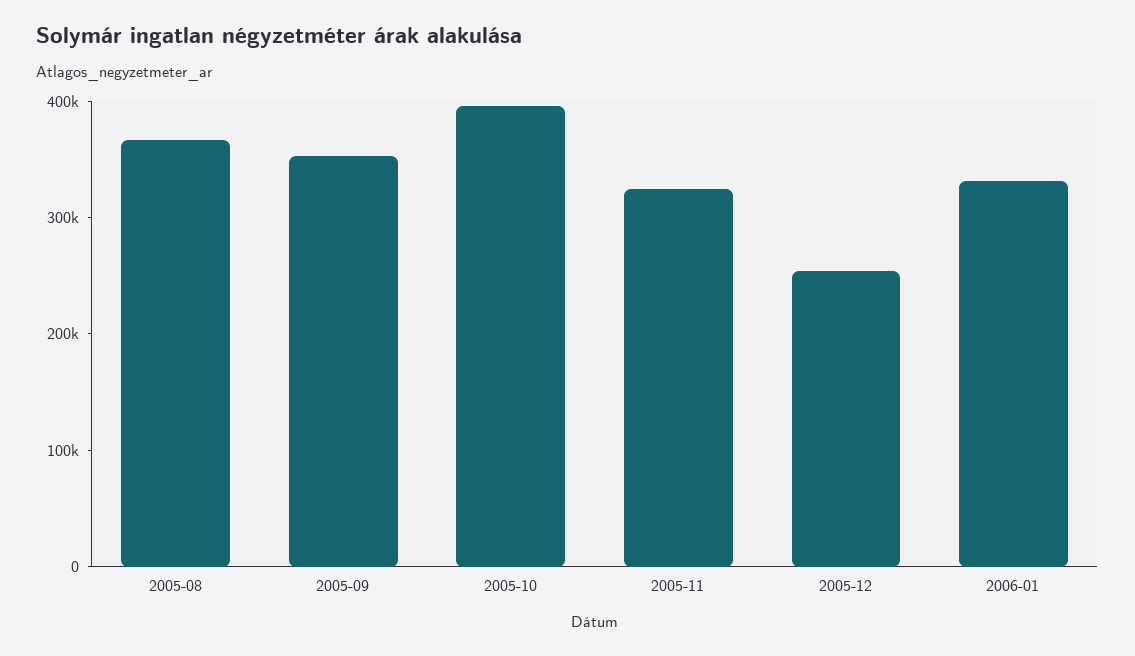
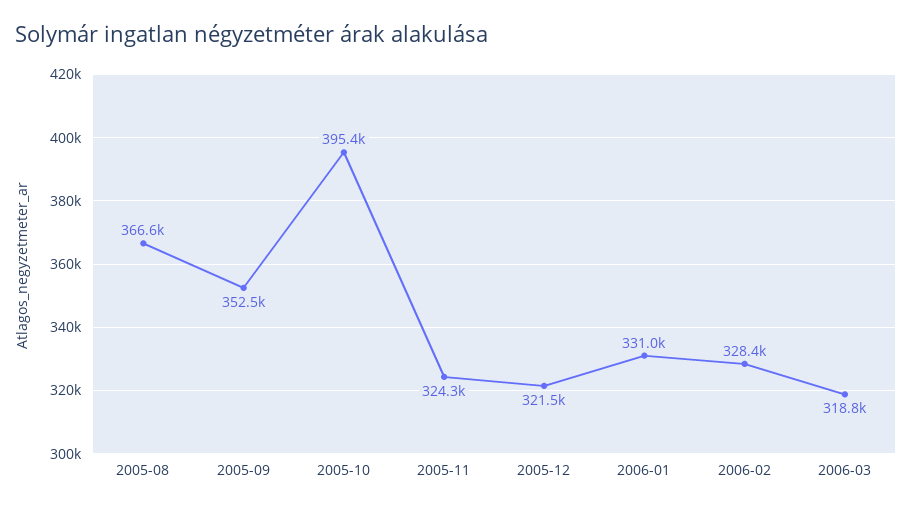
2005-12: 260000 -> 321500
2006-02: none -> 328400
2006-03: none -> 318800

